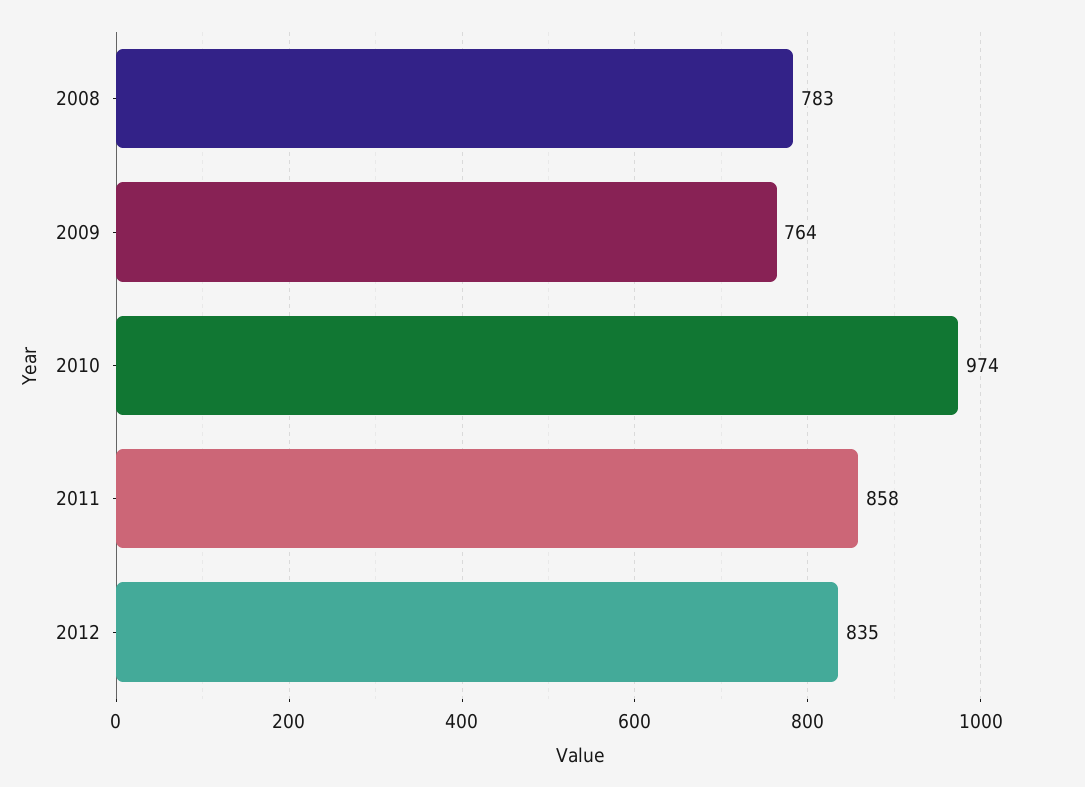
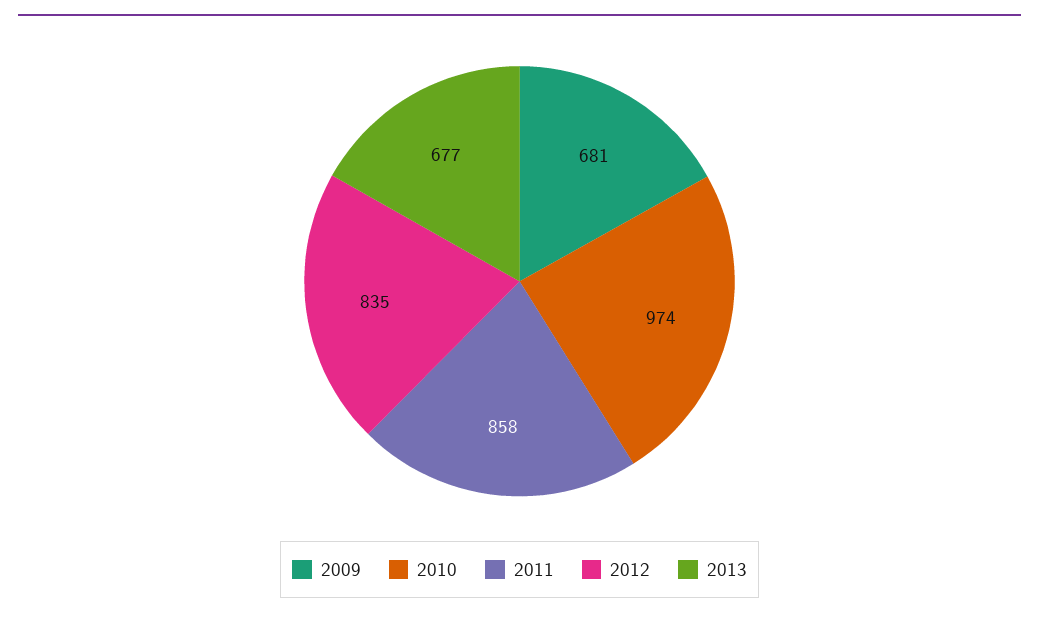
2008: 783 -> none
2009: 764 -> 681
2013: none -> 677

